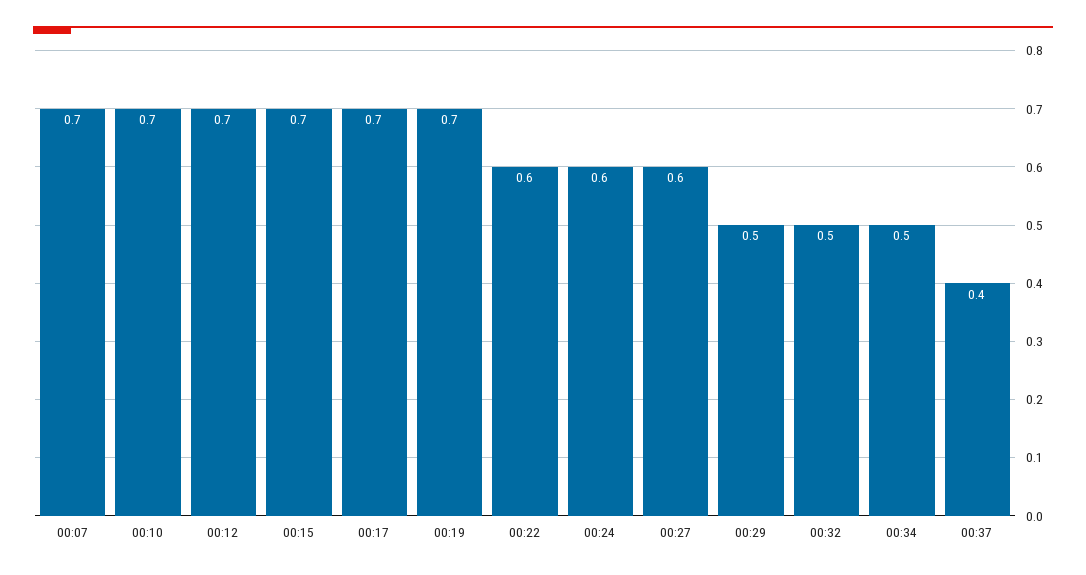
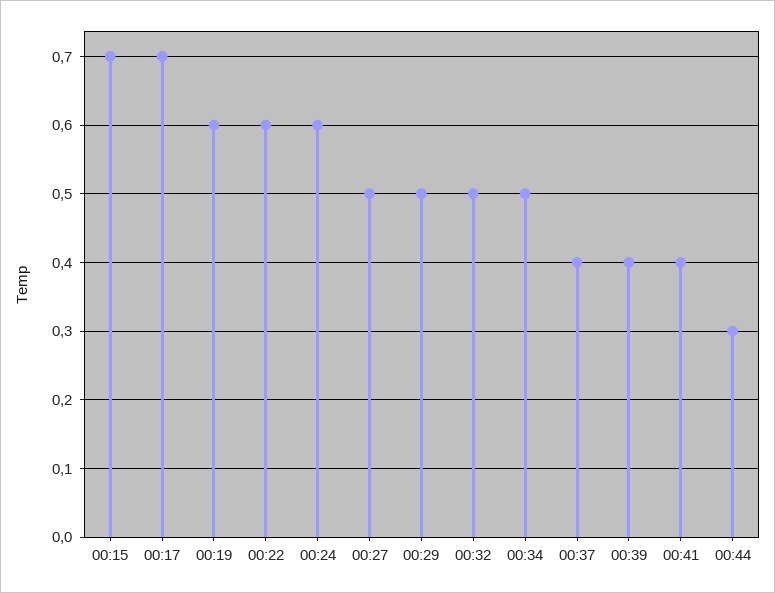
00:07: 0.7 -> none
00:10: 0.7 -> none
00:12: 0.7 -> none
00:19: 0.7 -> 0.6
00:27: 0.6 -> 0.5
00:39: none -> 0.4
00:41: none -> 0.4
00:44: none -> 0.3

